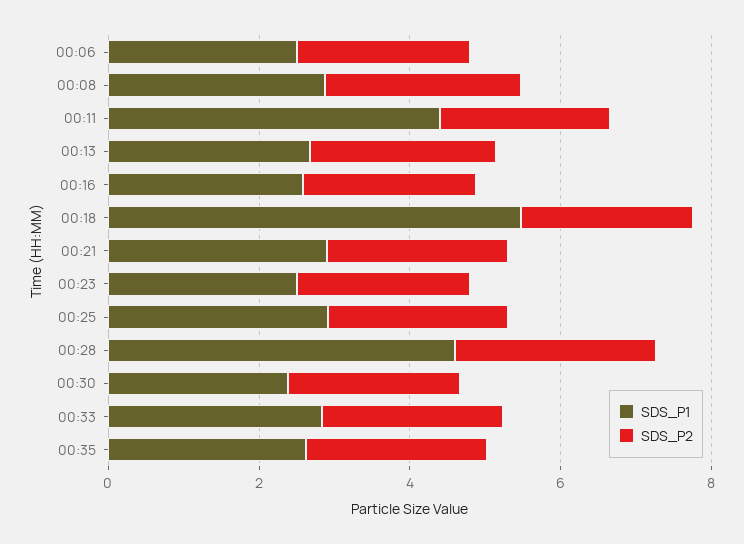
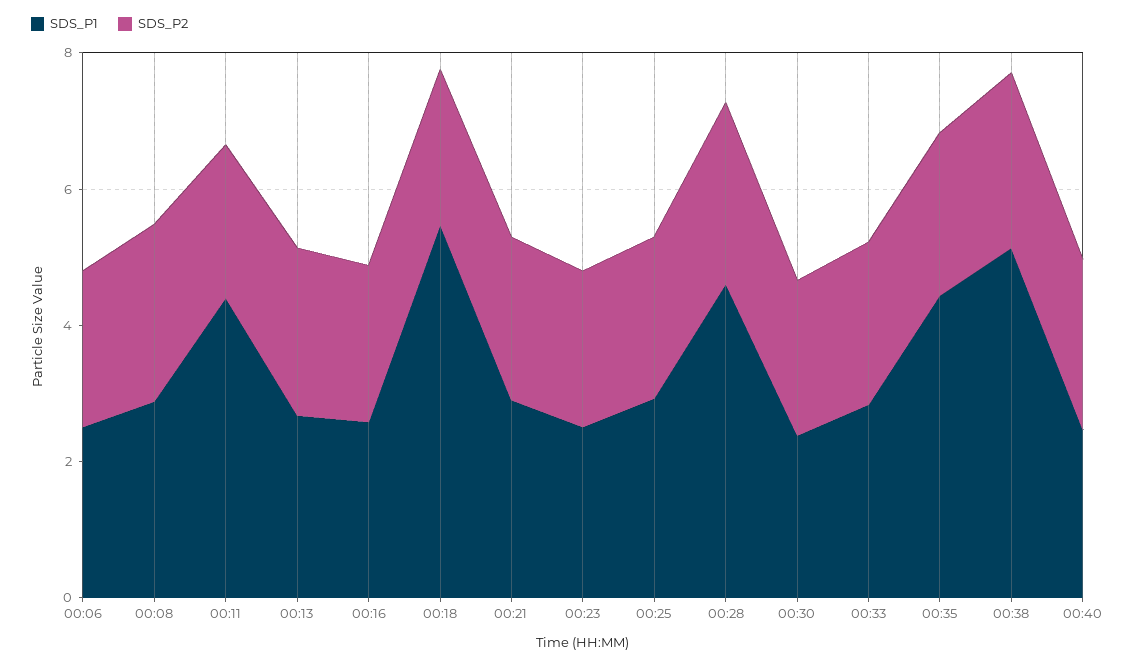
SDS_P1, 00:35: 2.5 -> 4.5
SDS_P1, 00:38: none -> 5
SDS_P2, 00:38: none -> 2.5
SDS_P1, 00:40: none -> 2.5
SDS_P2, 00:40: none -> 2.5

